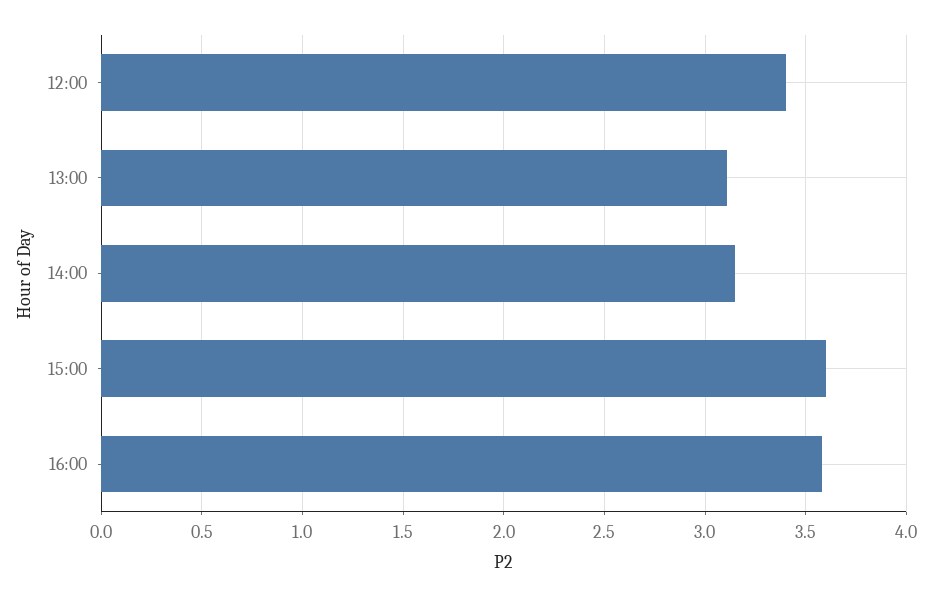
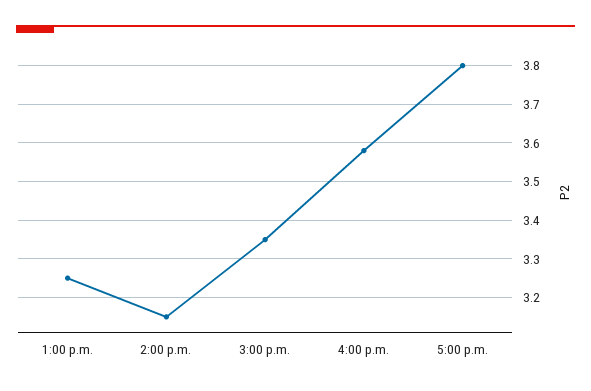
12:00: 3.4 -> none
13:00: 3.1 -> 3.25
15:00: 3.6 -> 3.35
5:00 p.m.: none -> 3.8

